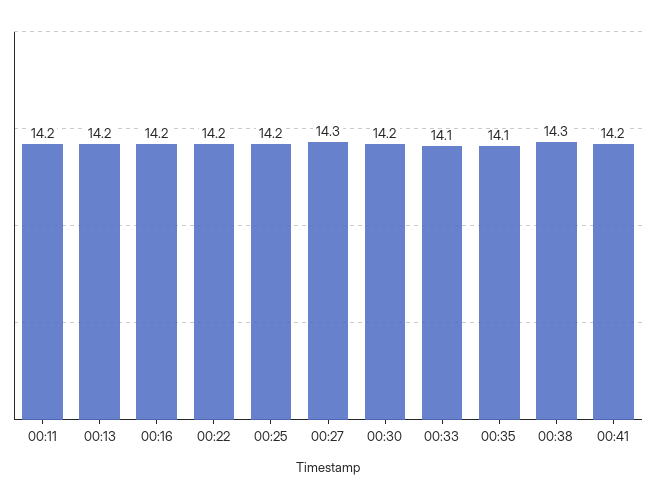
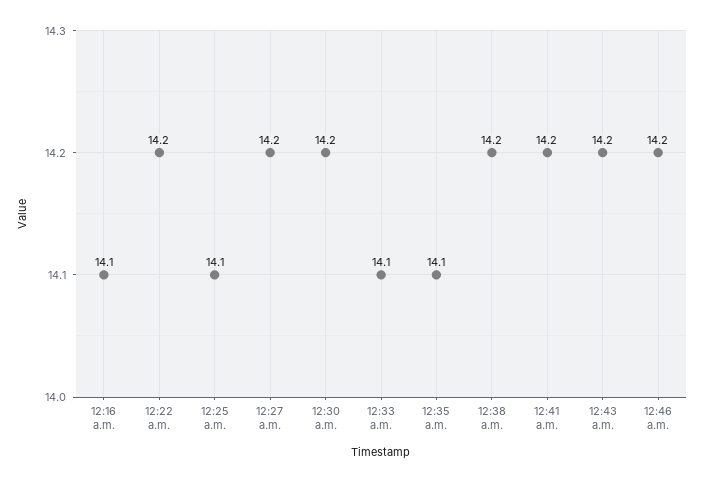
00:11: 14.2 -> none
00:13: 14.2 -> none
00:16: 14.2 -> 14.1
00:25: 14.2 -> 14.1
00:27: 14.3 -> 14.2
00:38: 14.3 -> 14.2
12:43 a.m.: none -> 14.2
12:46 a.m.: none -> 14.2

